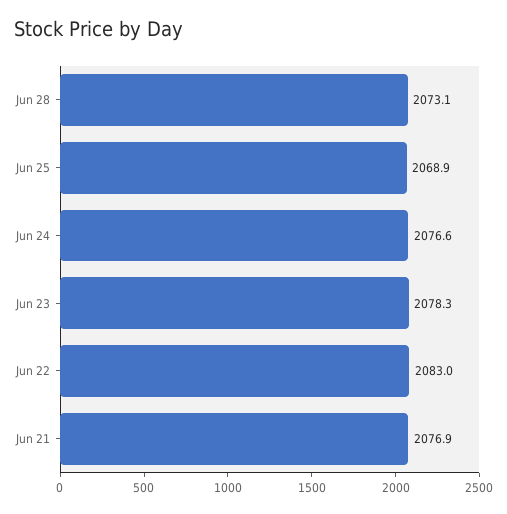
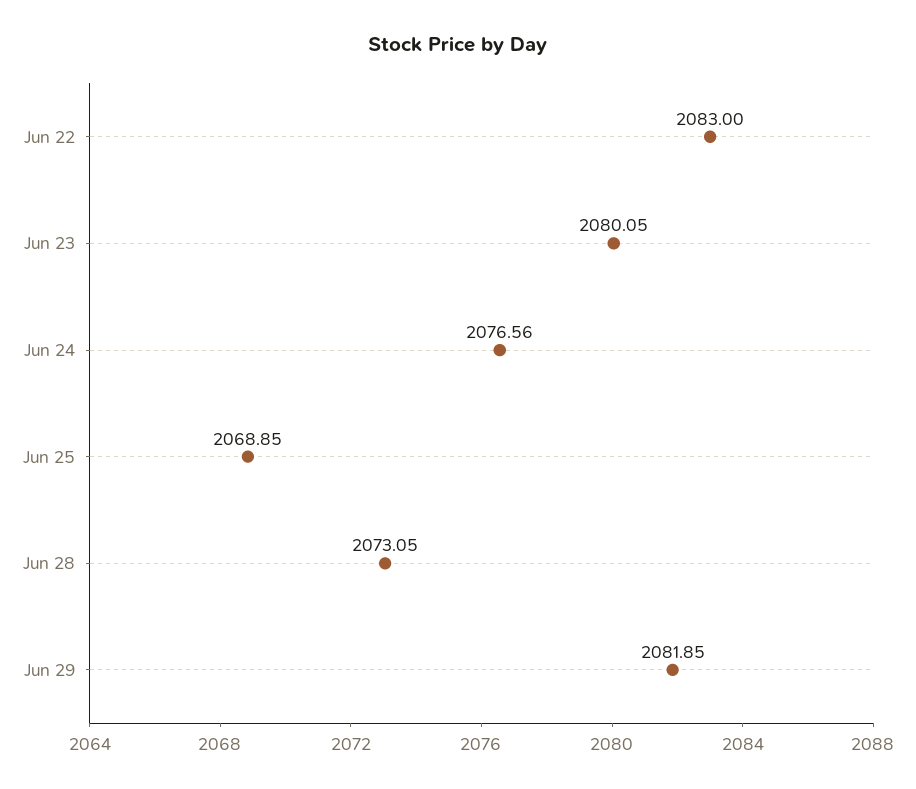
Jun 23: 2078.3 -> 2080.05
Jun 21: 2076.9 -> none
Jun 29: none -> 2081.85

